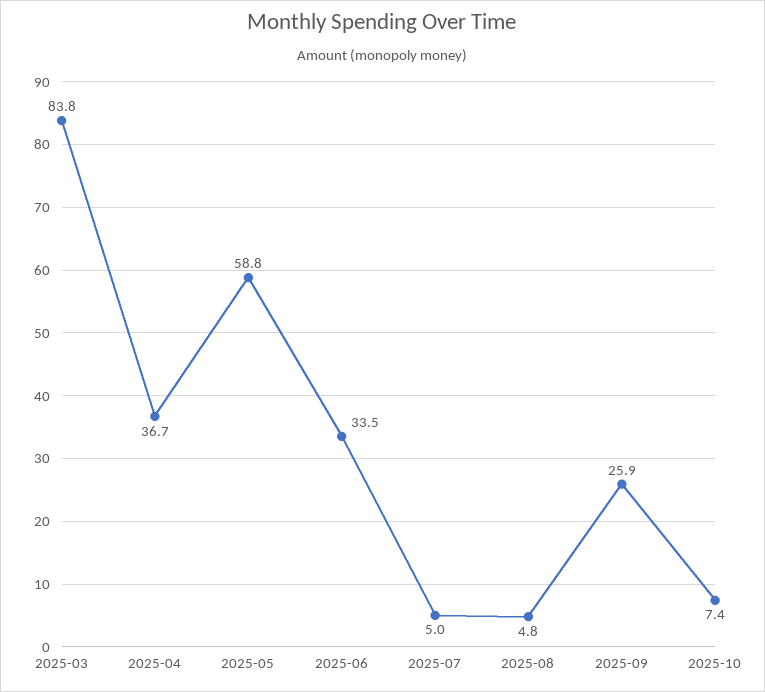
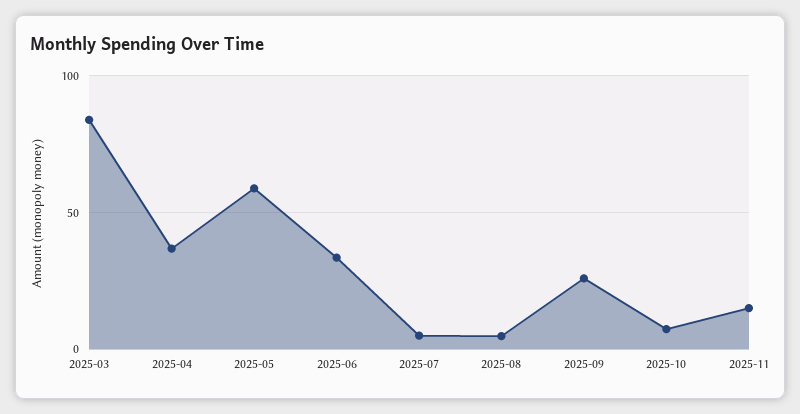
2025-11: none -> 15

